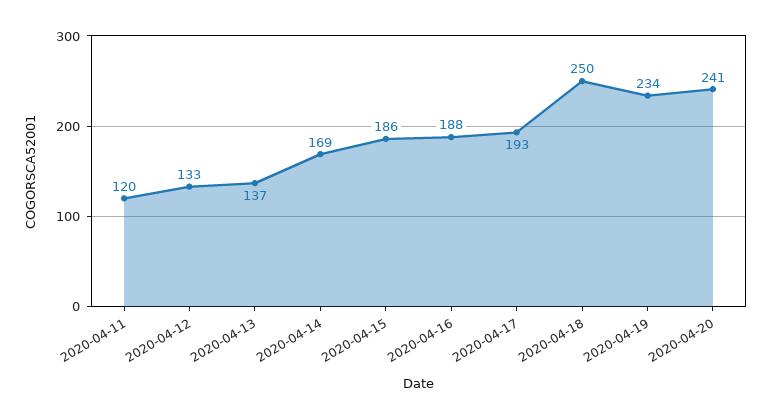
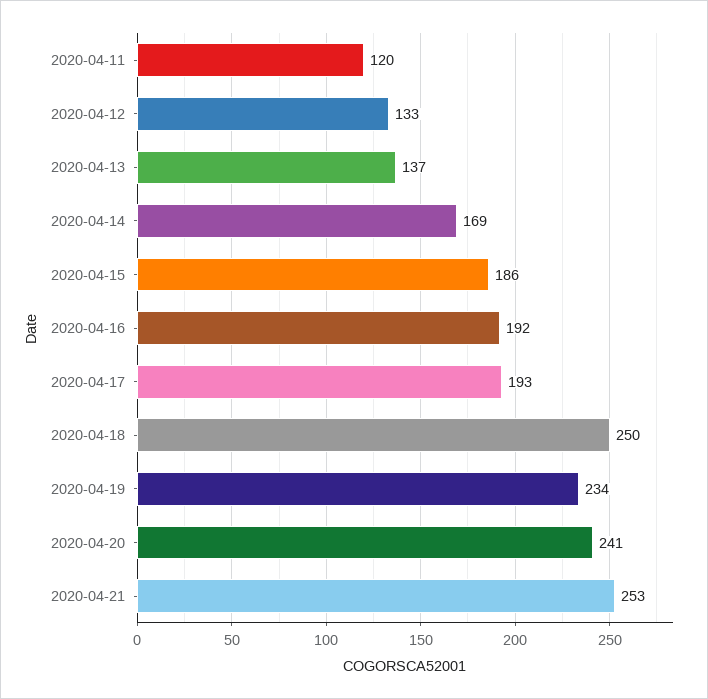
2020-04-16: 188 -> 192
2020-04-21: none -> 253

